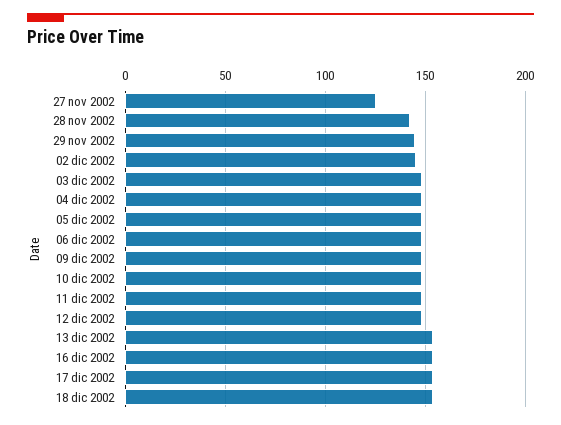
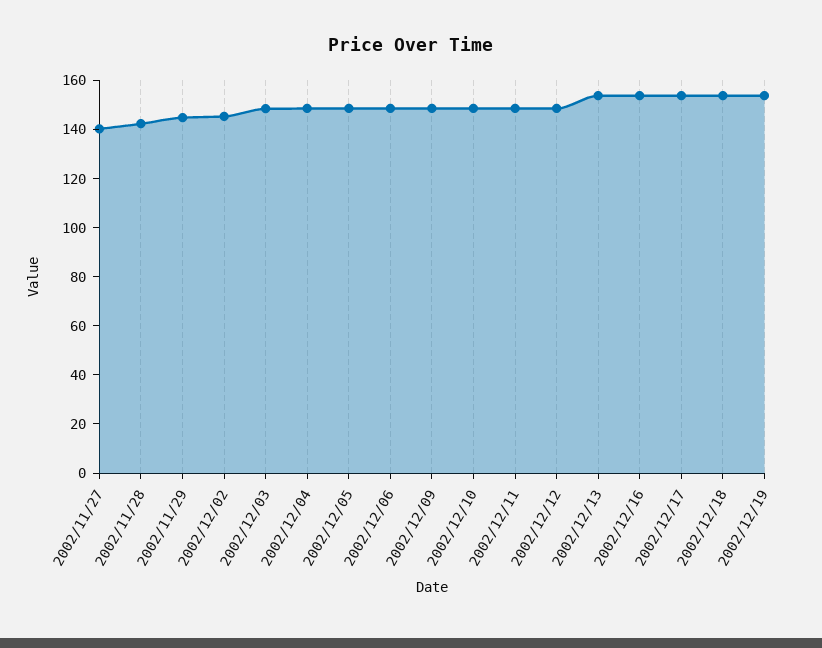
27 nov 2002: 125 -> 140
2002/12/19: none -> 155

